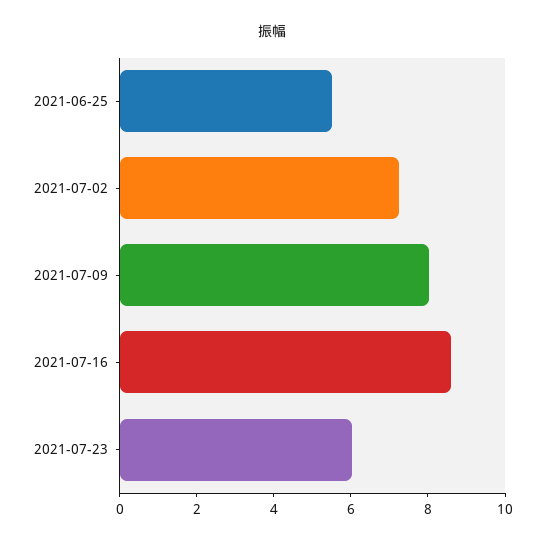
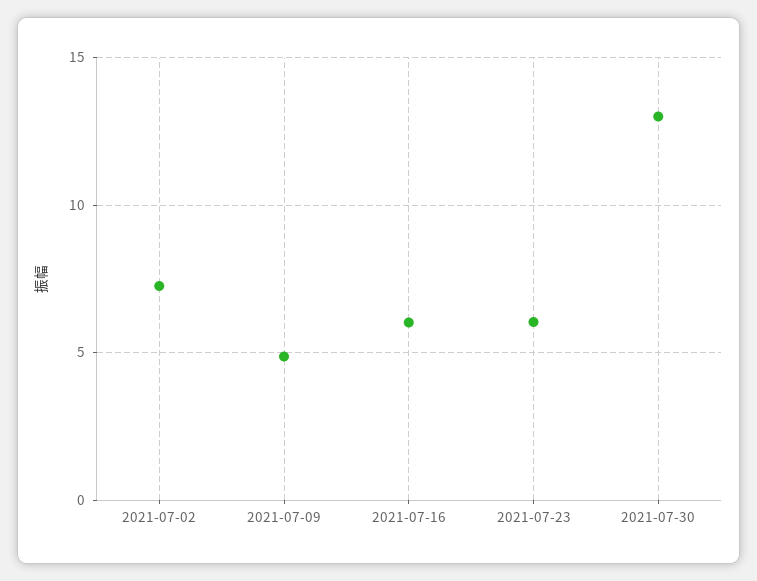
2021-06-25: 5.5 -> none
2021-07-09: 8 -> 5
2021-07-16: 8.5 -> 6
2021-07-30: none -> 13

